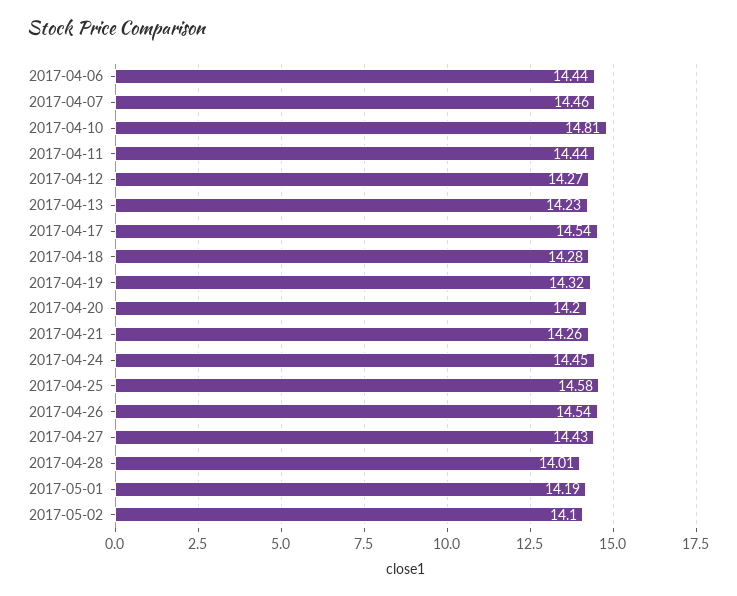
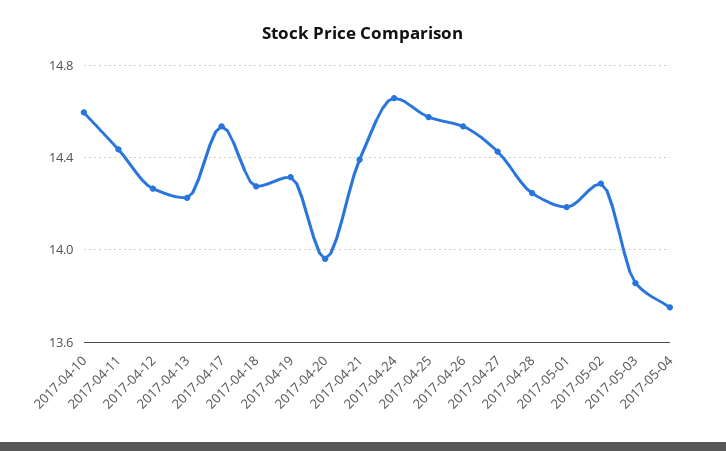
2017-04-06: 14.44 -> none
2017-04-07: 14.46 -> none
2017-04-10: 14.81 -> 14.6
2017-04-20: 14.2 -> 13.95
2017-04-21: 14.26 -> 14.4
2017-04-24: 14.45 -> 14.65
2017-04-28: 14.01 -> 14.25
2017-05-02: 14.1 -> 14.3
2017-05-03: none -> 13.85
2017-05-04: none -> 13.75

